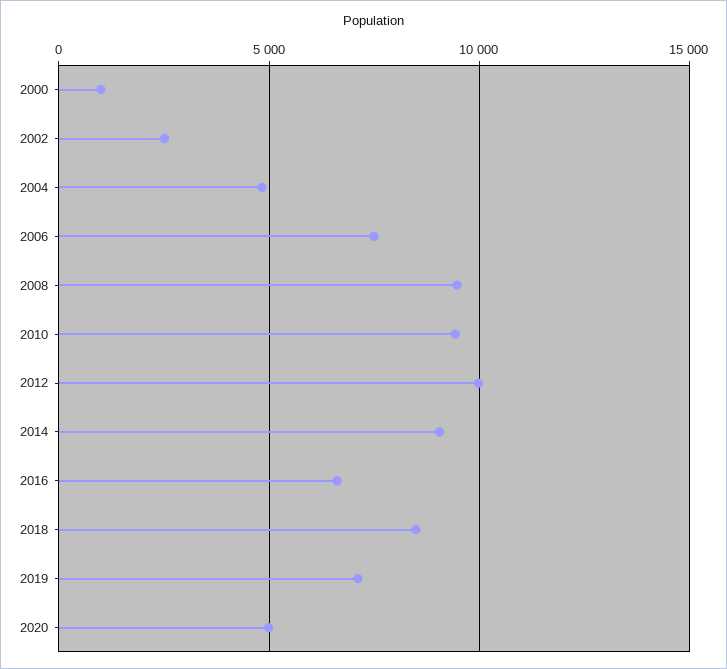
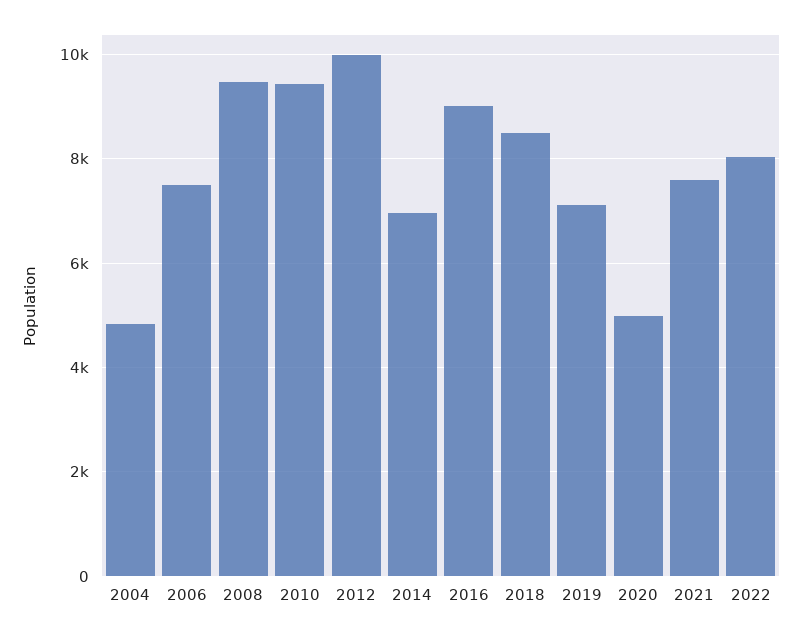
2000: 1000 -> none
2002: 2500 -> none
2014: 9000 -> 7000
2016: 6500 -> 9000
2021: none -> 7600
2022: none -> 8000

